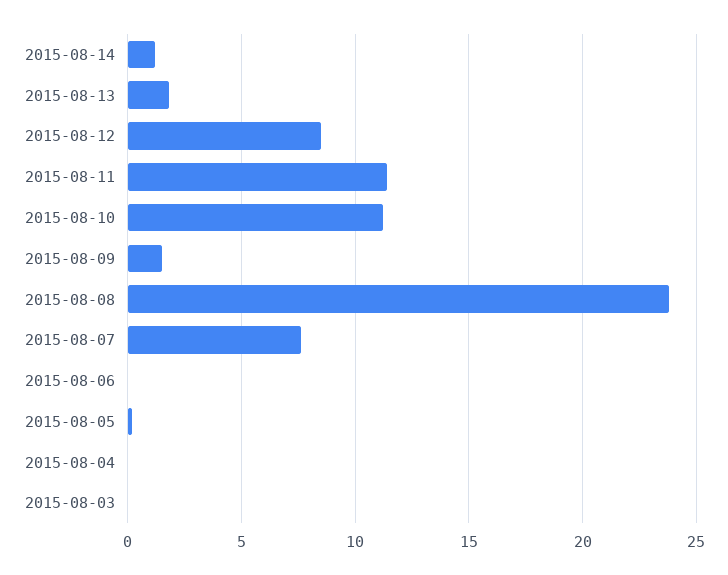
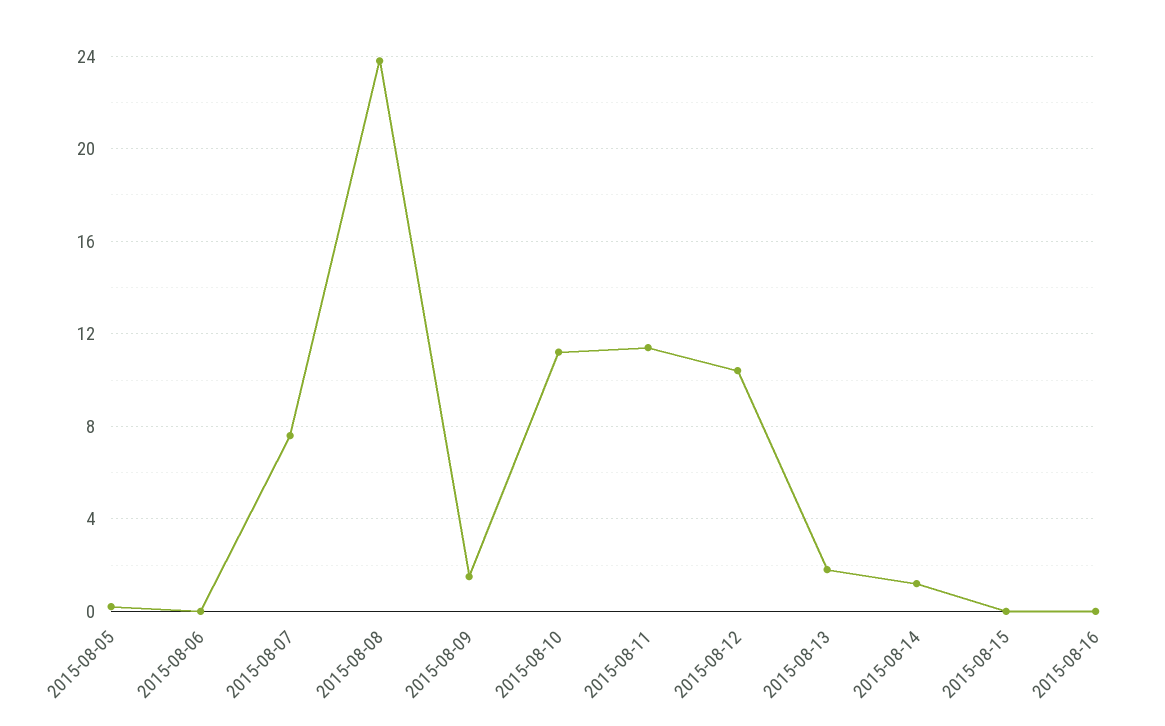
2015-08-12: 8.5 -> 10.5
2015-08-04: 0 -> none
2015-08-03: 0 -> none
2015-08-15: none -> 0
2015-08-16: none -> 0

